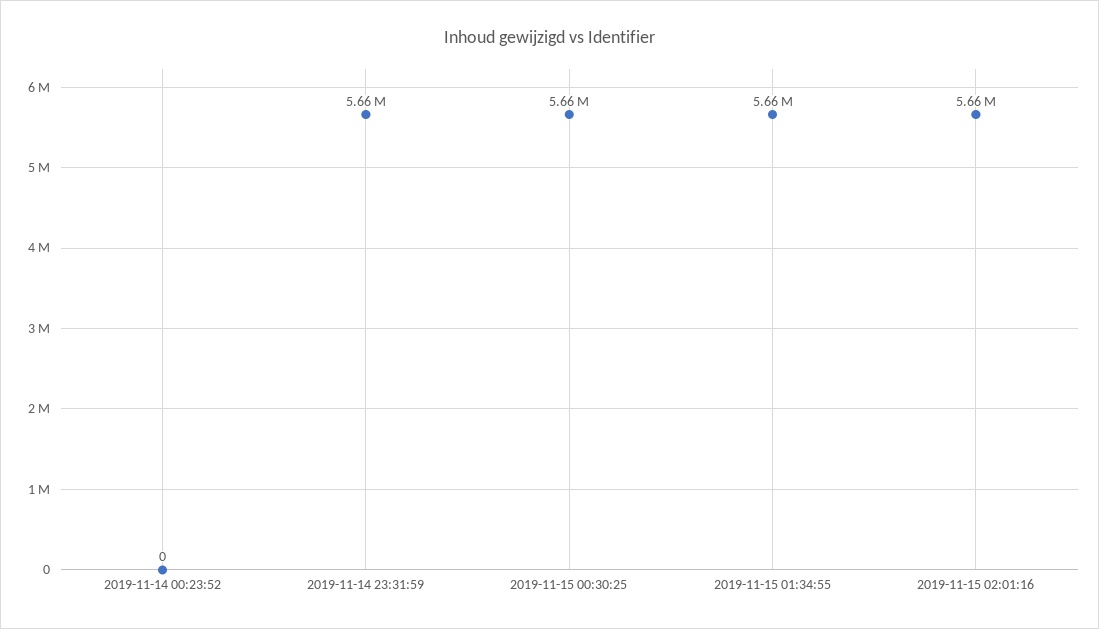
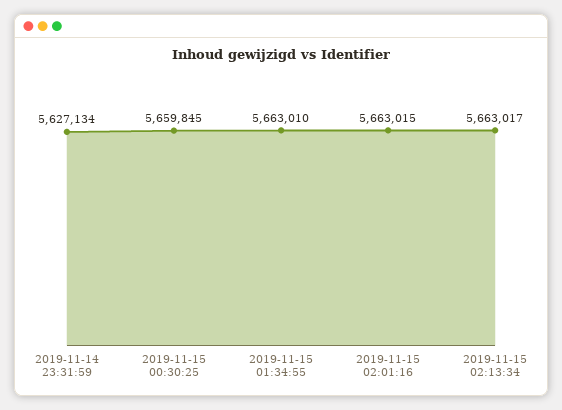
2019-11-14 00:23:52: 0 -> none
2019-11-14 23:31:59: 5660000 -> 5627134
2019-11-15 02:13:34: none -> 5663017

